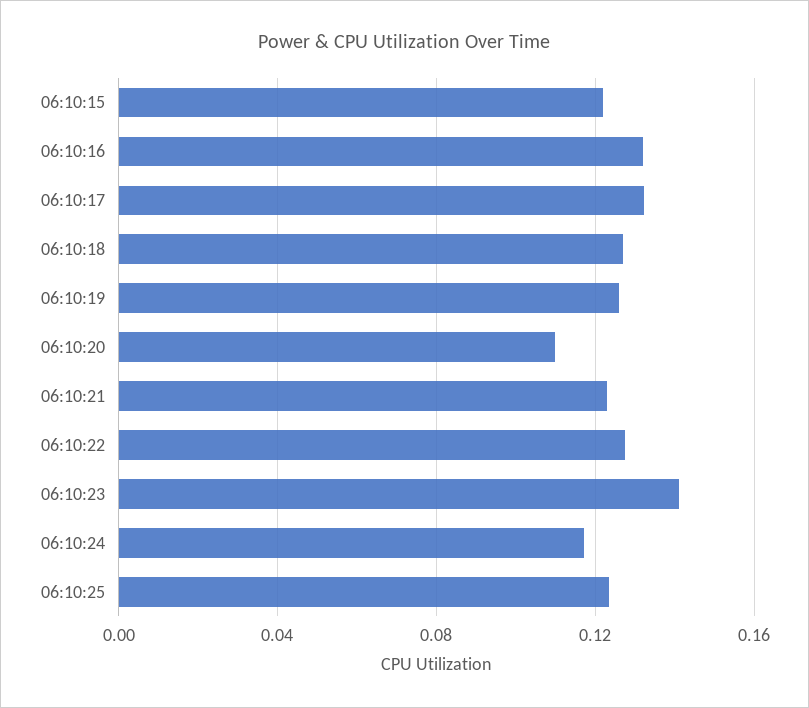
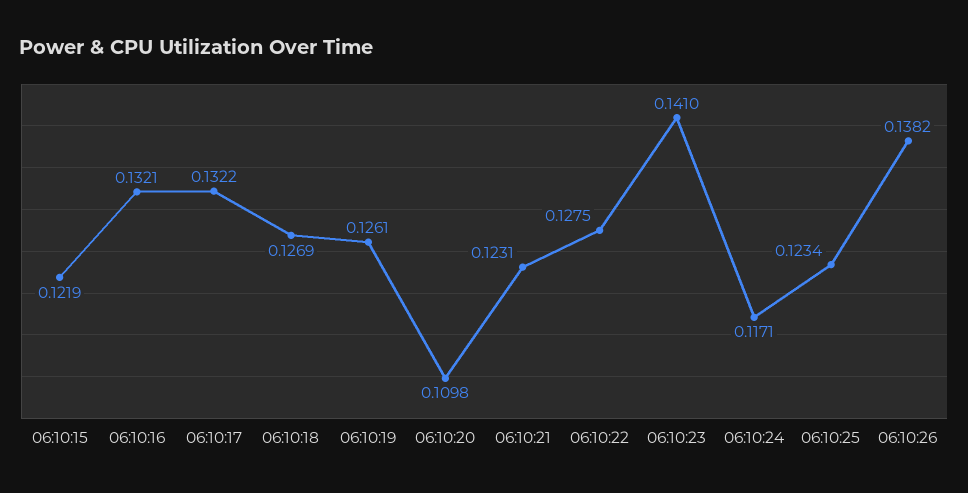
06:10:26: none -> 0.1382

